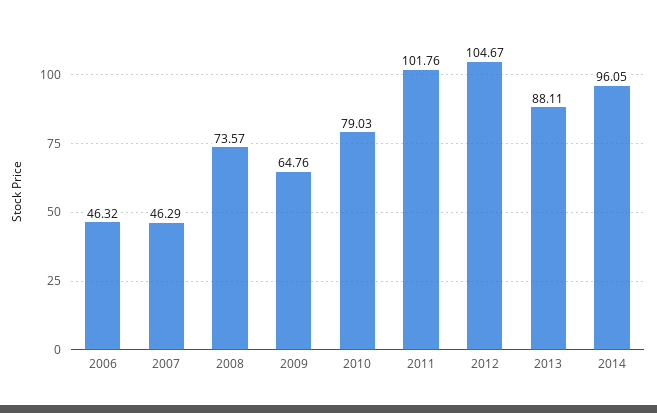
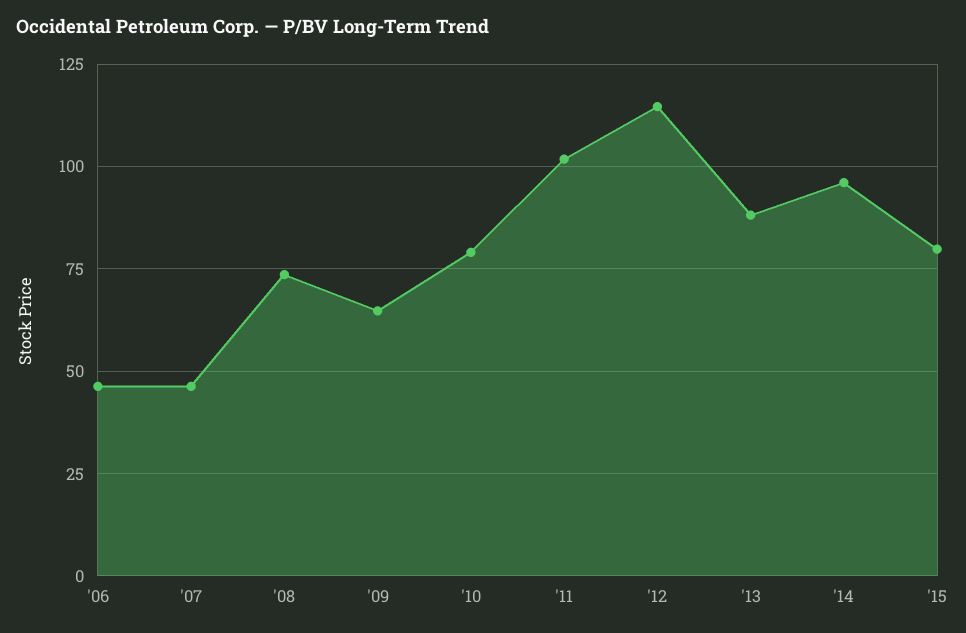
2012: 104.67 -> 115
'15: none -> 80

